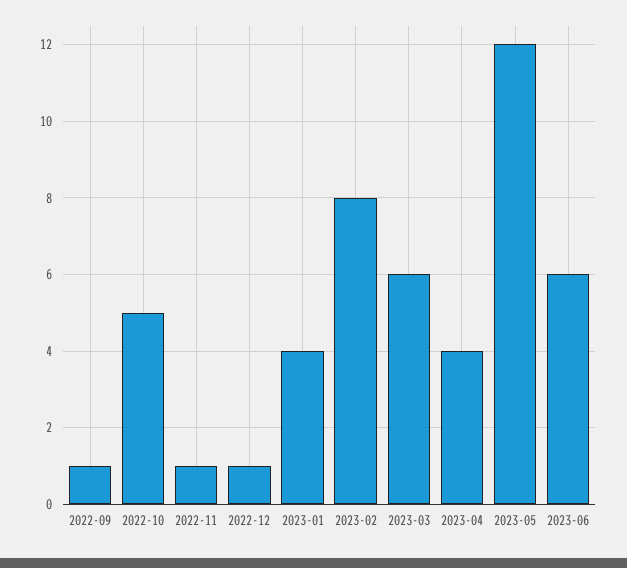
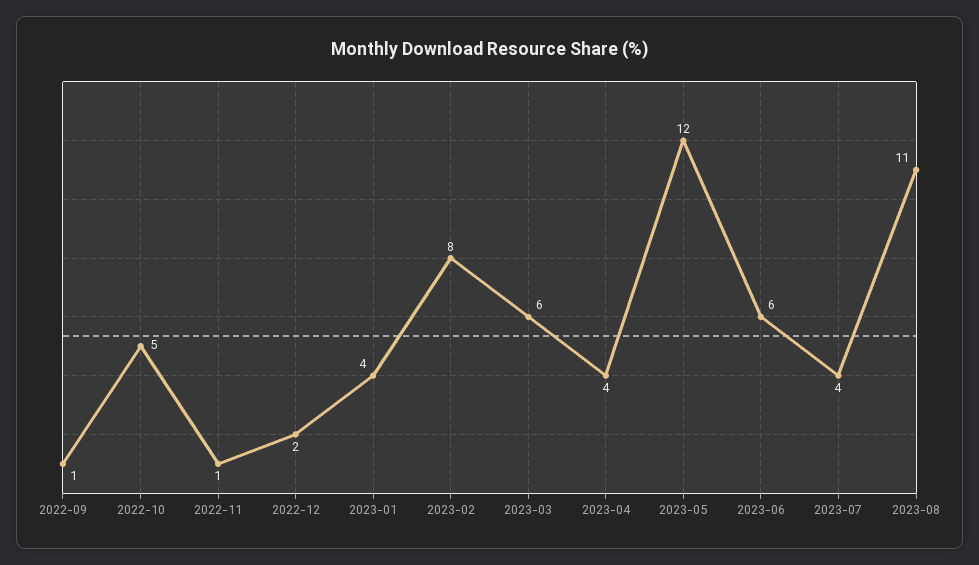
2022-12: 1 -> 2
2023-07: none -> 4
2023-08: none -> 11

